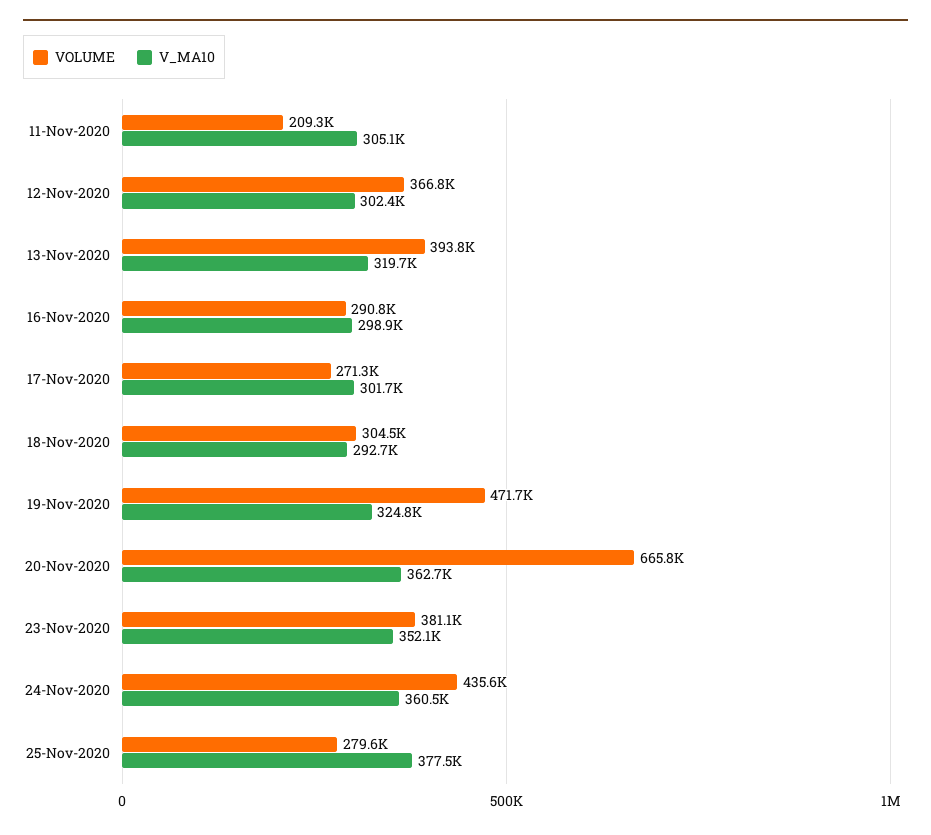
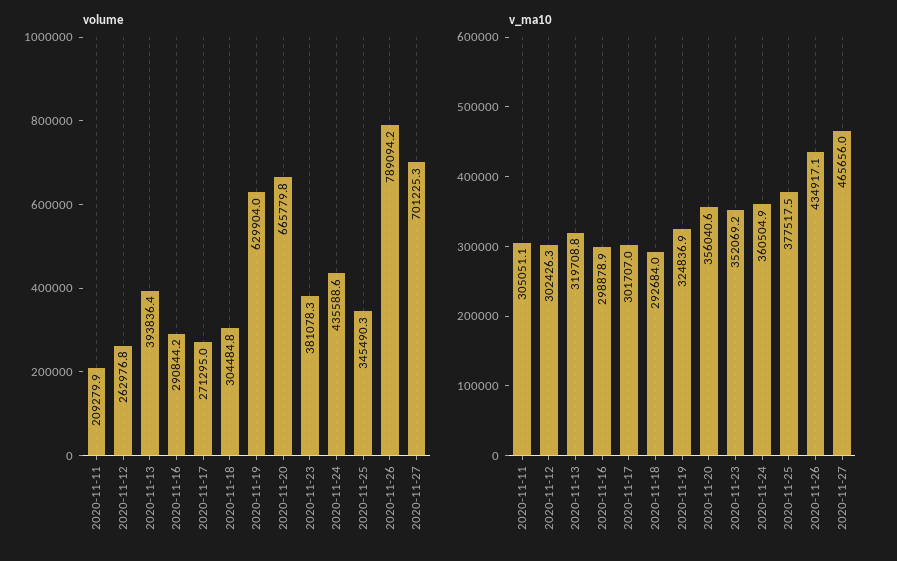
VOLUME, 12-Nov-2020: 366800 -> 262976.8
VOLUME, 19-Nov-2020: 471700 -> 629904
V_MA10, 20-Nov-2020: 362700 -> 356040.6
VOLUME, 25-Nov-2020: 279600 -> 345490.3
VOLUME, 2020-11-26: none -> 789094.2
VOLUME, 2020-11-27: none -> 701225.3
V_MA10, 2020-11-26: none -> 434917.1
V_MA10, 2020-11-27: none -> 465656

